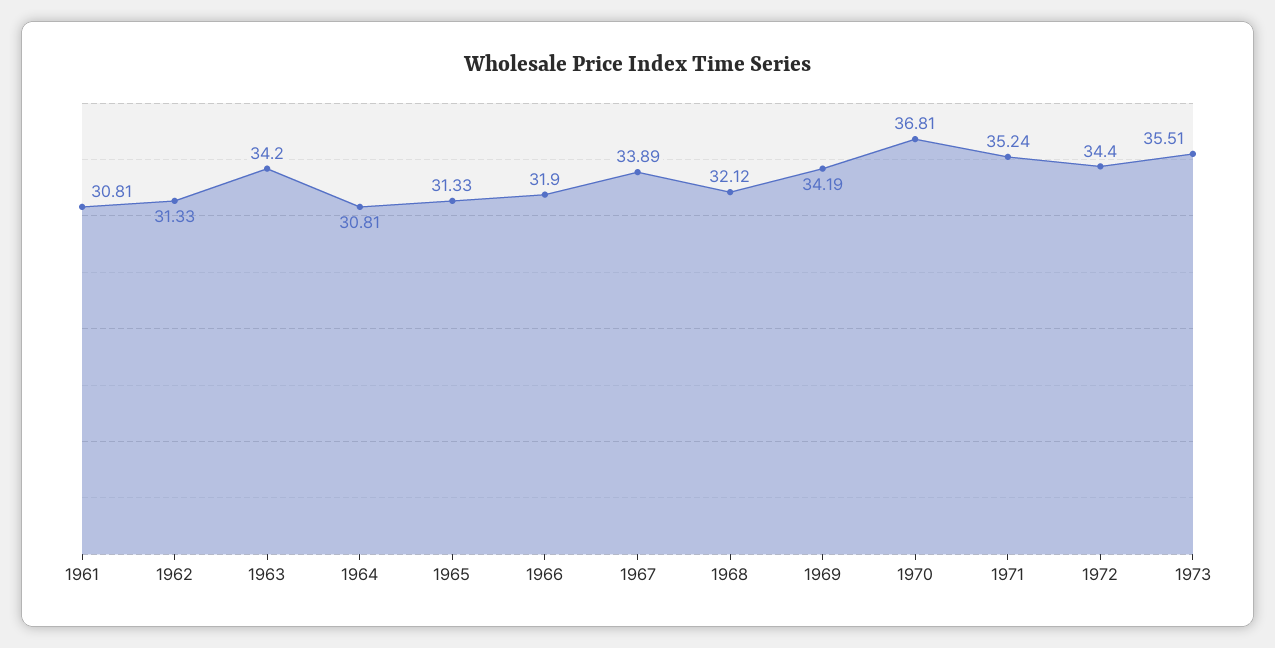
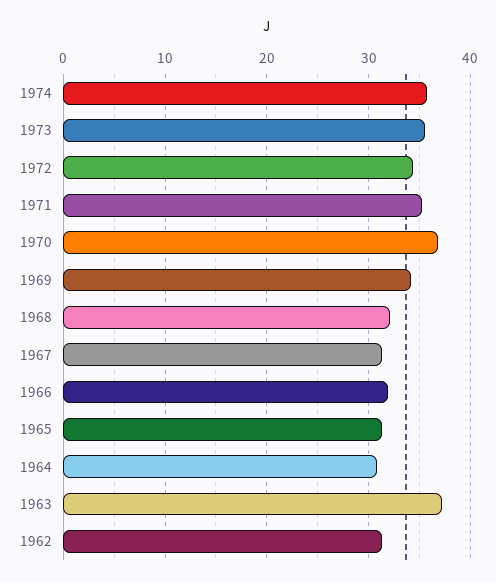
1961: 30.81 -> none
1963: 34.2 -> 37
1967: 33.89 -> 31
1974: none -> 36

